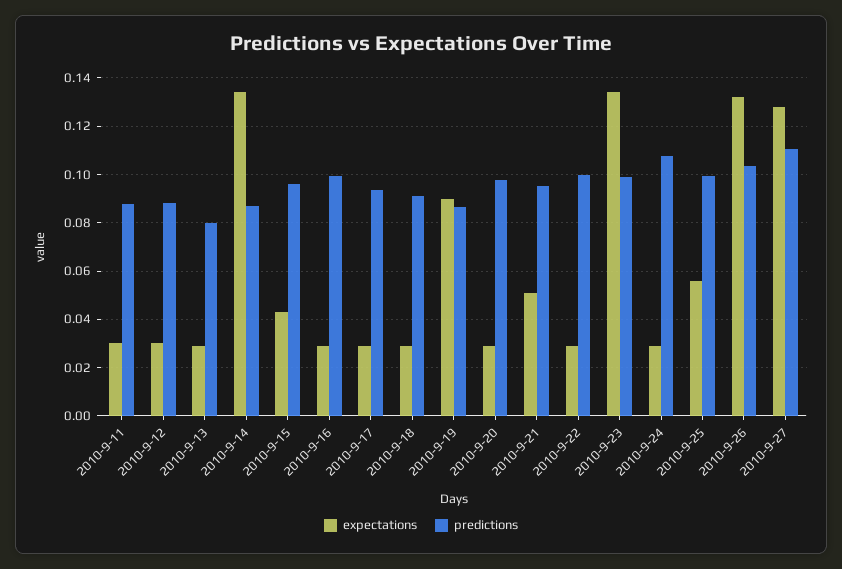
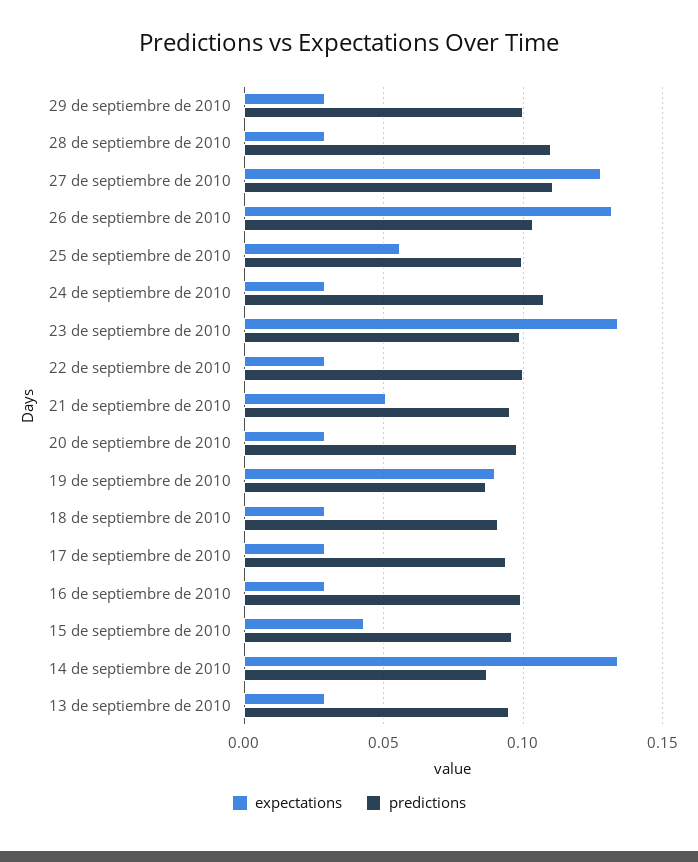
expectations, 2010-9-11: 0.03 -> none
predictions, 2010-9-11: 0.0875 -> none
expectations, 2010-9-12: 0.03 -> none
predictions, 2010-9-12: 0.0875 -> none
predictions, 2010-9-13: 0.08 -> 0.095
expectations, 29 de septiembre de 2010: none -> 0.03
predictions, 29 de septiembre de 2010: none -> 0.1
expectations, 28 de septiembre de 2010: none -> 0.03
predictions, 28 de septiembre de 2010: none -> 0.11

